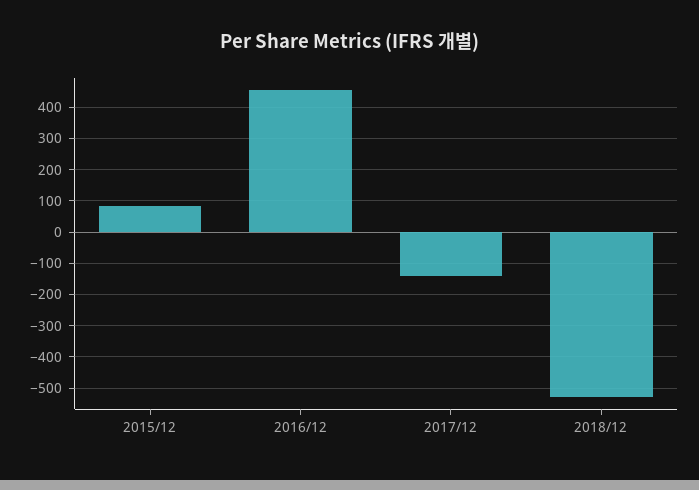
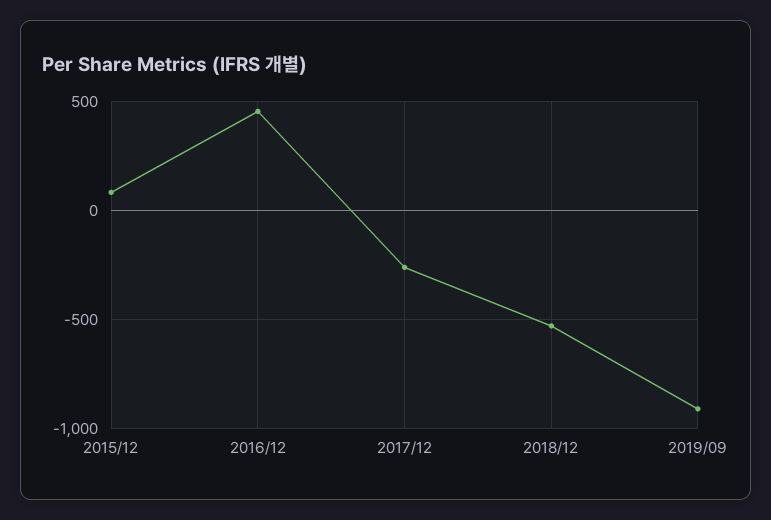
2017/12: -140 -> -250
2019/09: none -> -900

